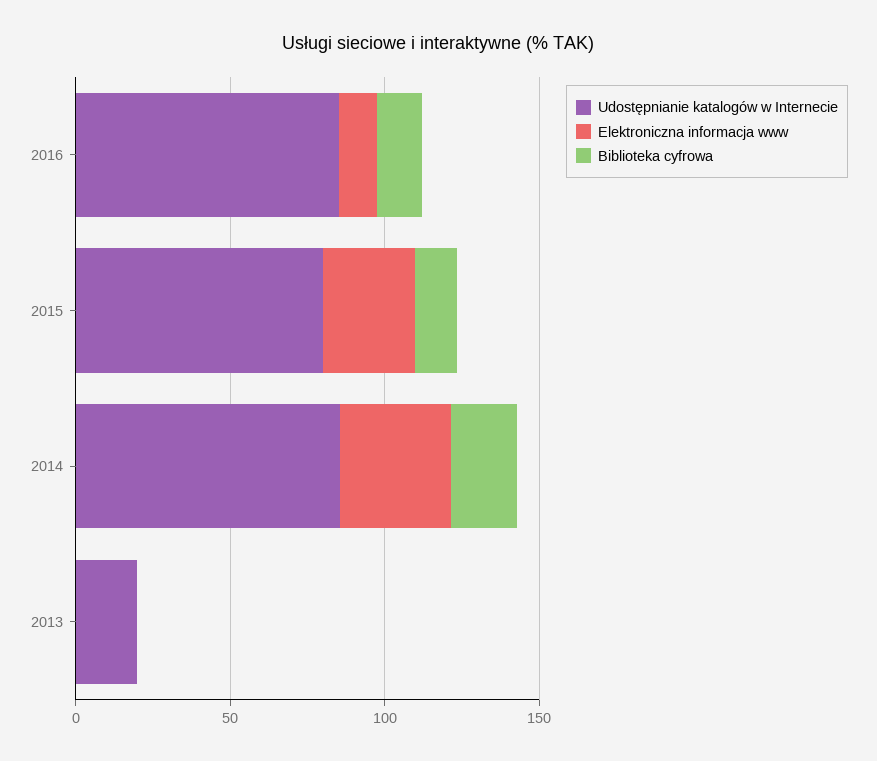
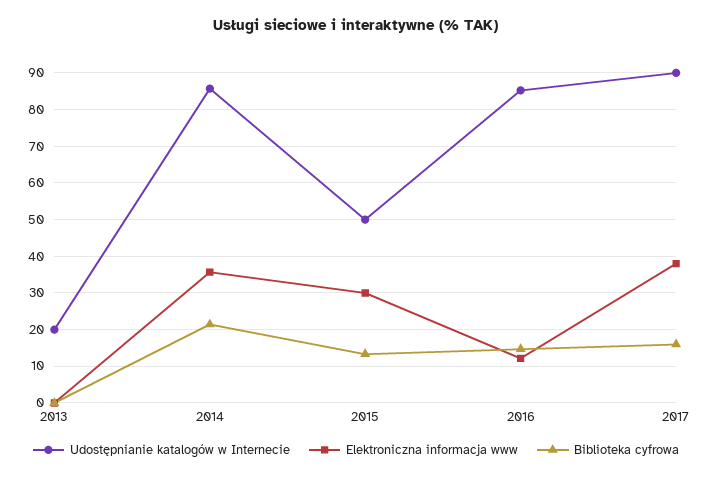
Udostępnianie katalogów w Internecie, 2015: 80 -> 50
Udostępnianie katalogów w Internecie, 2017: none -> 90
Elektroniczna informacja www, 2017: none -> 38
Biblioteka cyfrowa, 2017: none -> 16

